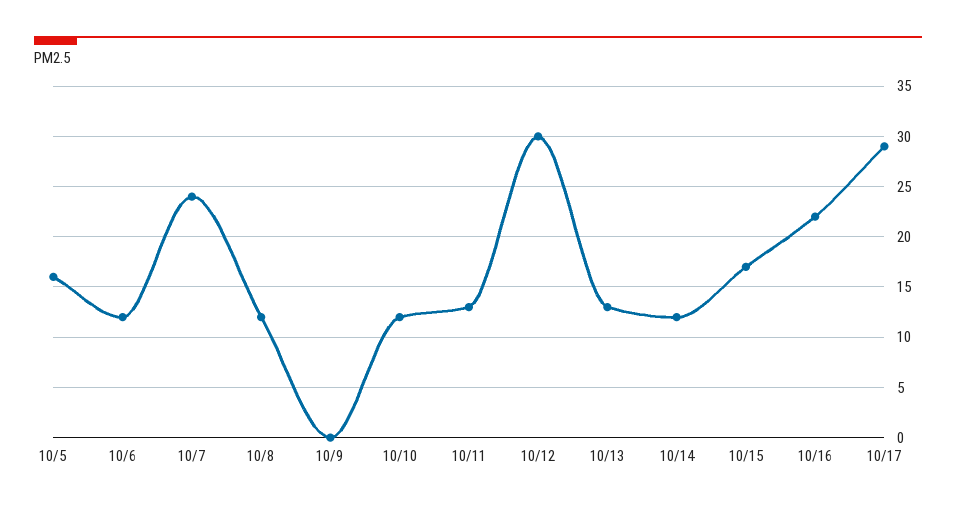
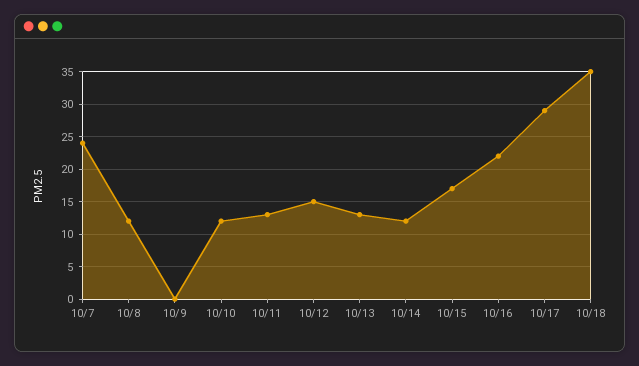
10/5: 16 -> none
10/6: 12 -> none
10/12: 30 -> 15
10/18: none -> 35

